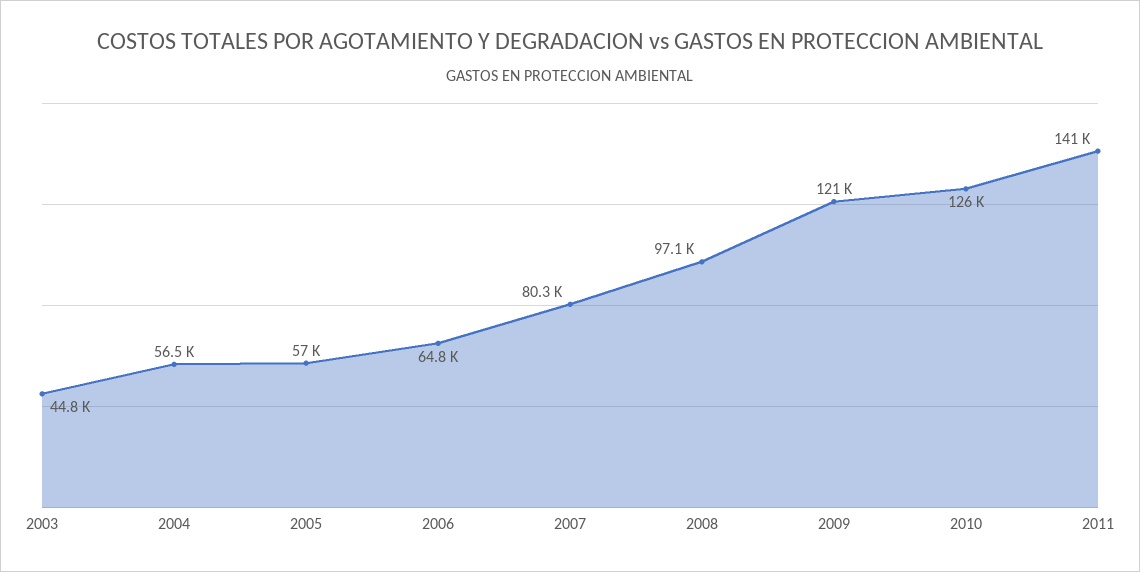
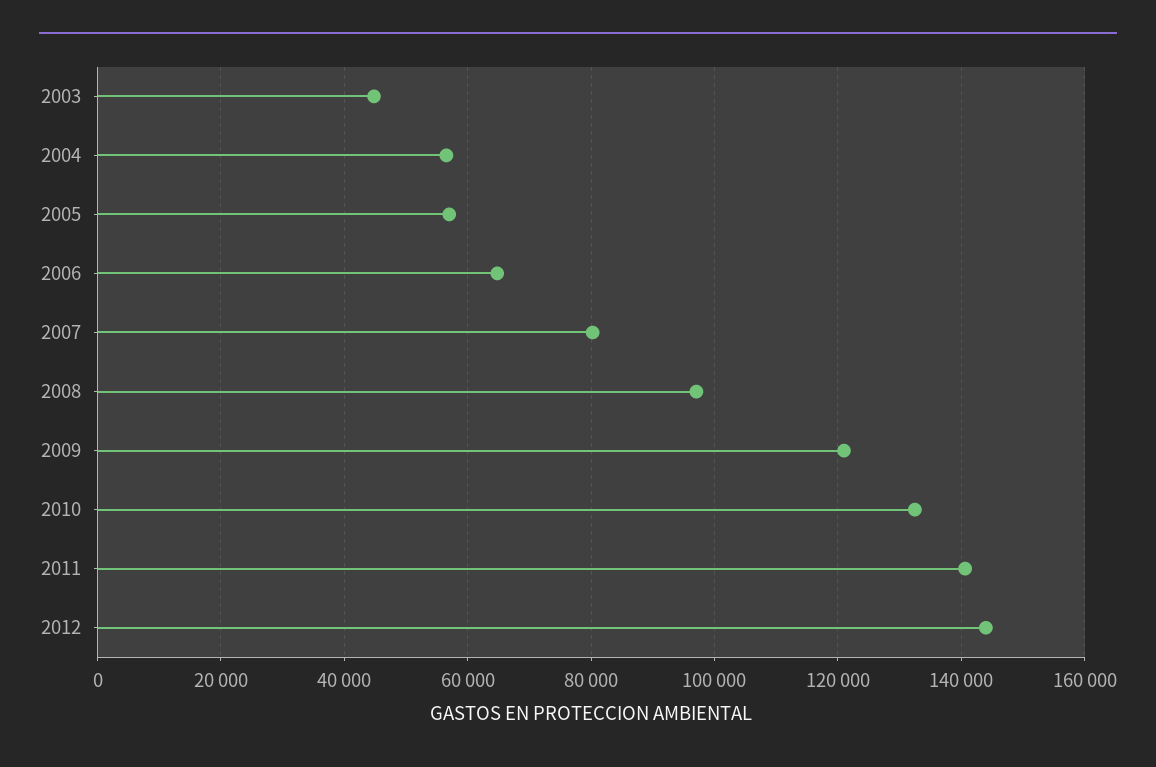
2010: 126000 -> 132000
2012: none -> 144000

